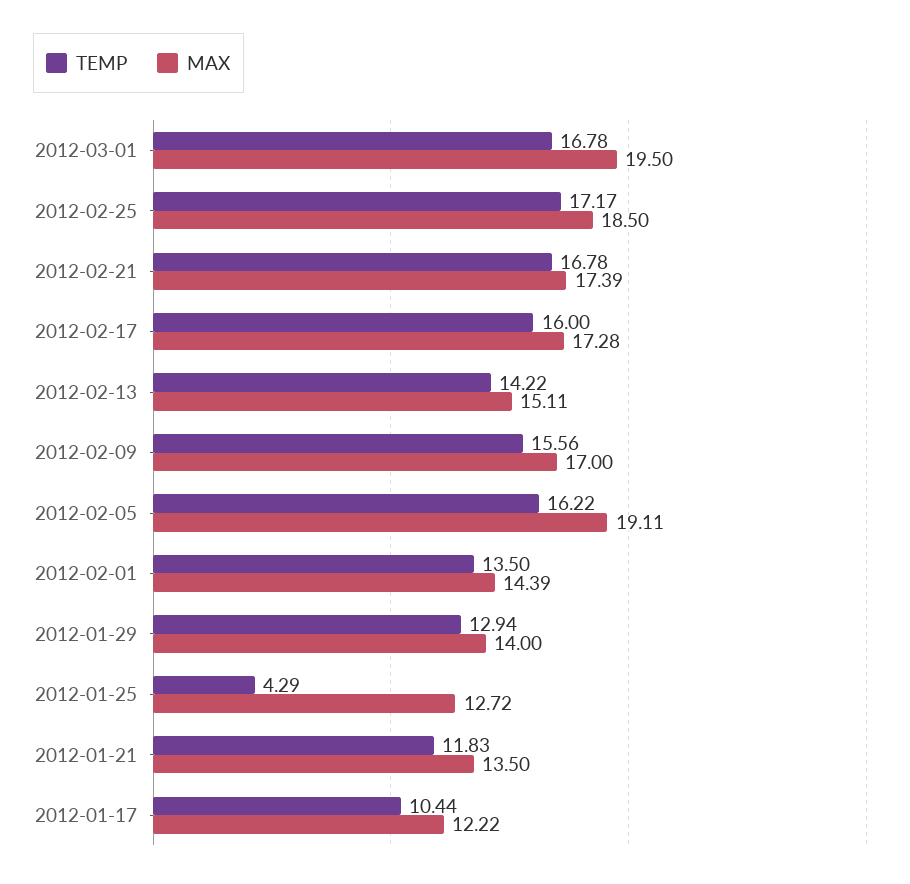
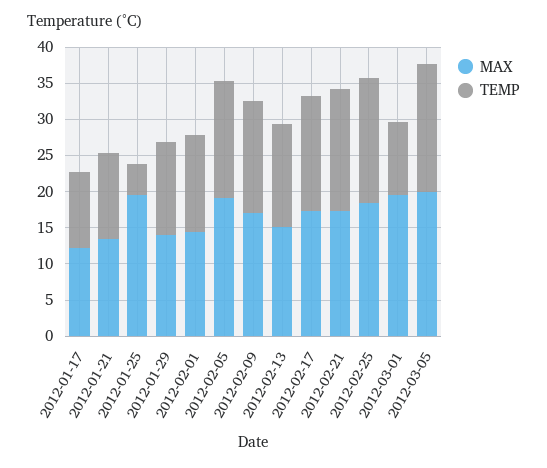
TEMP, 2012-03-01: 16.78 -> 10
MAX, 2012-01-25: 12.72 -> 20
MAX, 2012-03-05: none -> 20
TEMP, 2012-03-05: none -> 17.5

